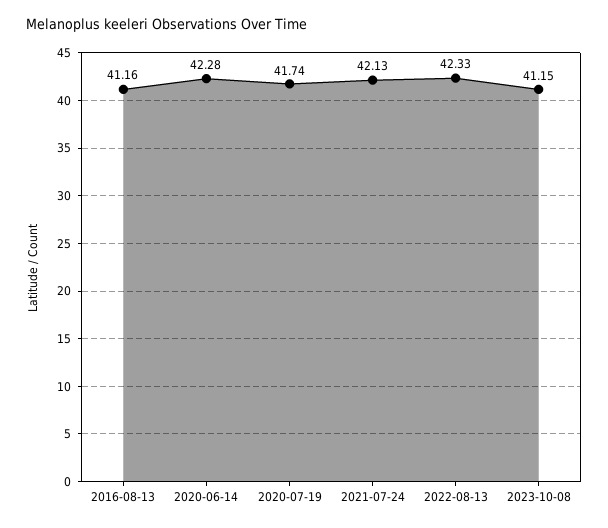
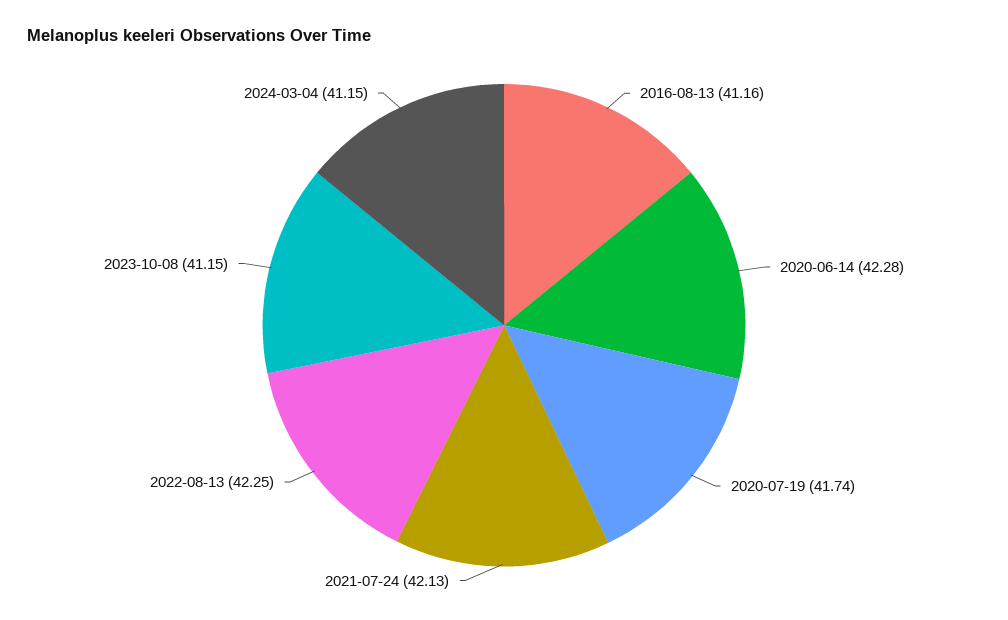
2022-08-13: 42.33 -> 42.25
2024-03-04: none -> 41.15

